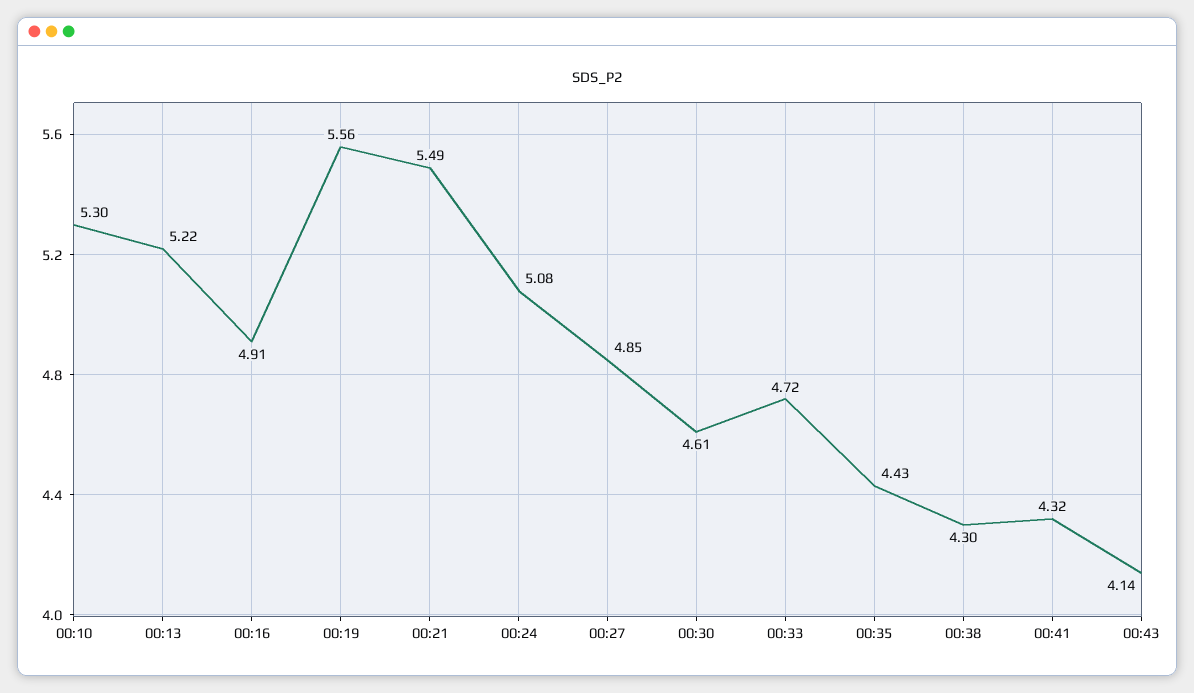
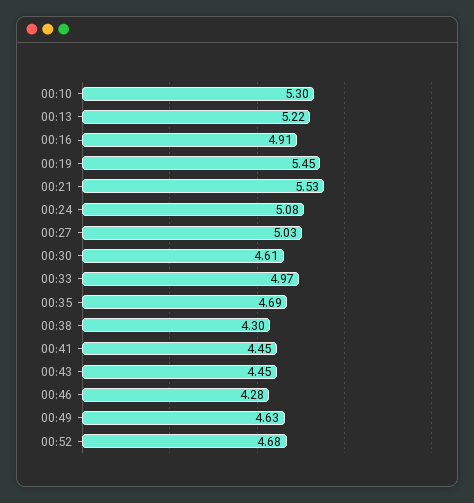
00:19: 5.56 -> 5.45
00:21: 5.49 -> 5.53
00:27: 4.85 -> 5.03
00:33: 4.72 -> 4.97
00:35: 4.43 -> 4.69
00:41: 4.32 -> 4.45
00:43: 4.14 -> 4.45
00:46: none -> 4.28
00:49: none -> 4.63
00:52: none -> 4.68

